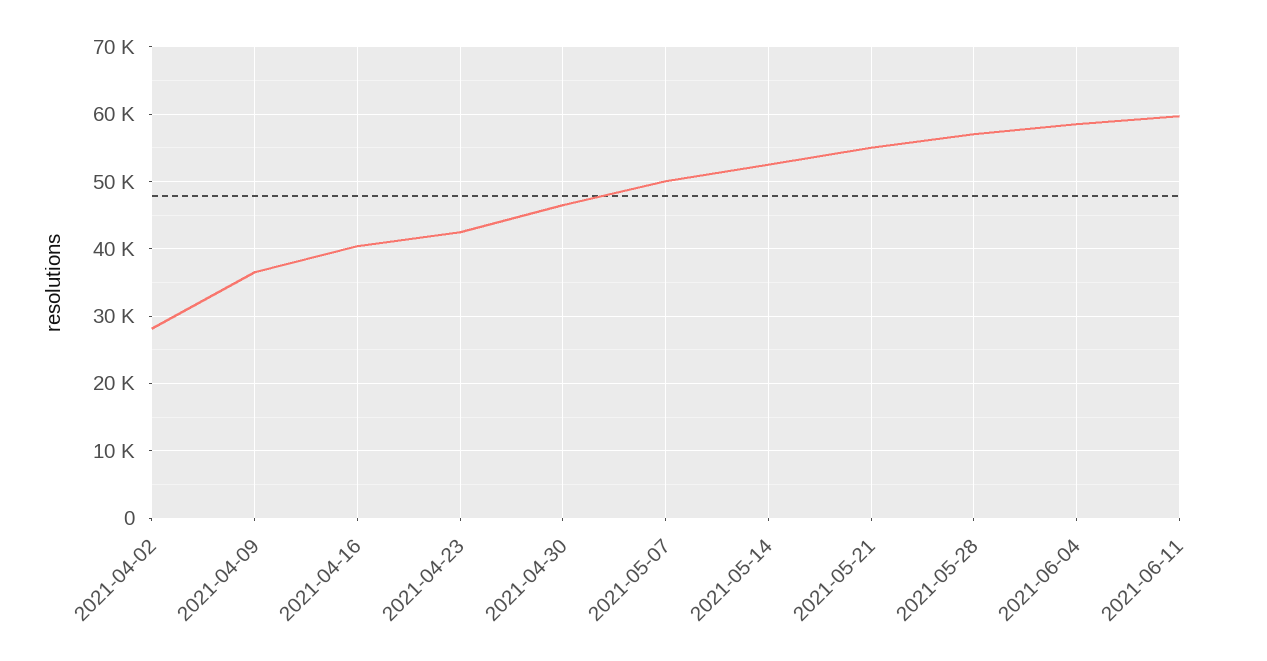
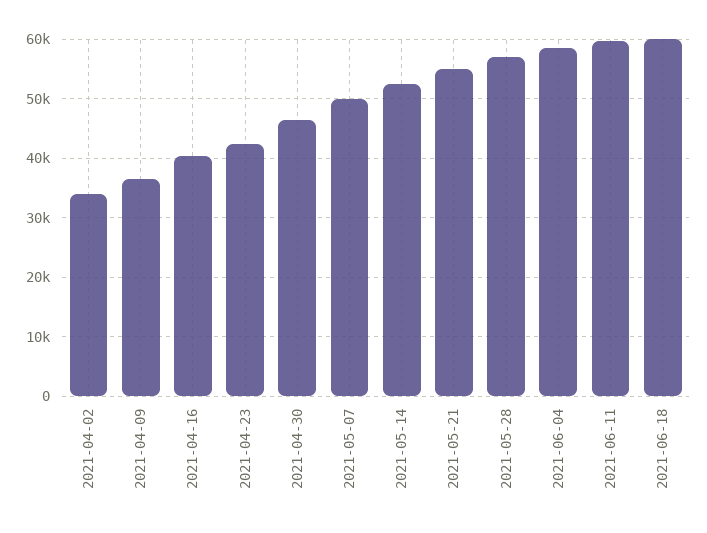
2021-04-02: 28000 -> 34000
2021-06-18: none -> 60000

